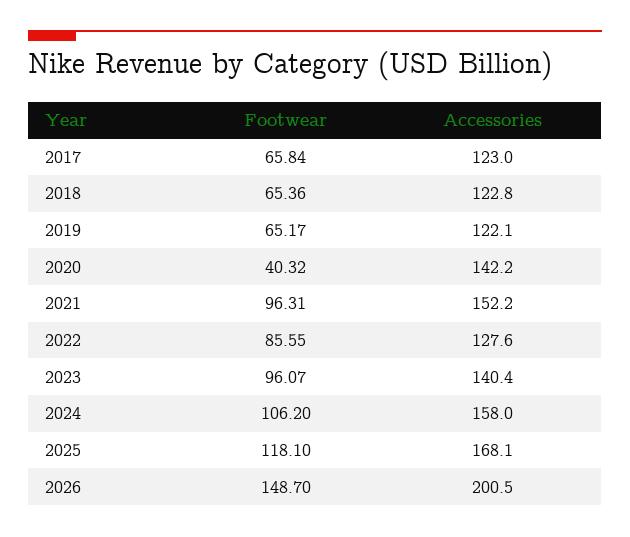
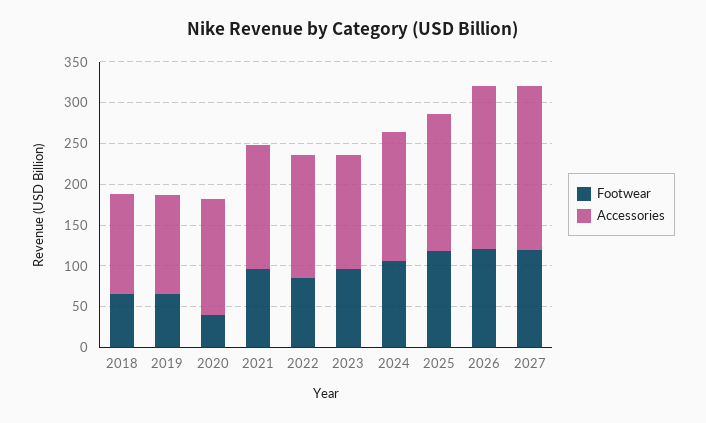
Footwear, 2017: 65.84 -> none
Accessories, 2017: 123 -> none
Accessories, 2022: 127.6 -> 150
Footwear, 2026: 148.7 -> 120
Footwear, 2027: none -> 120
Accessories, 2027: none -> 200

